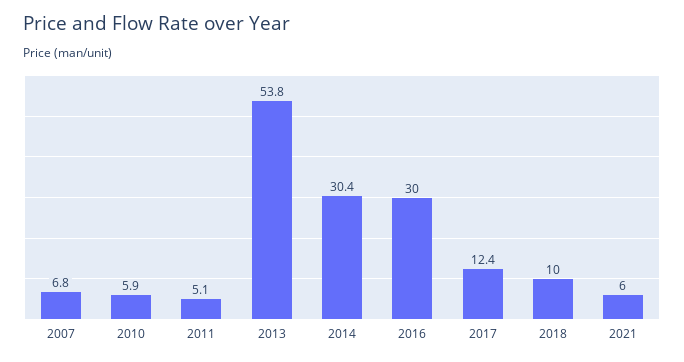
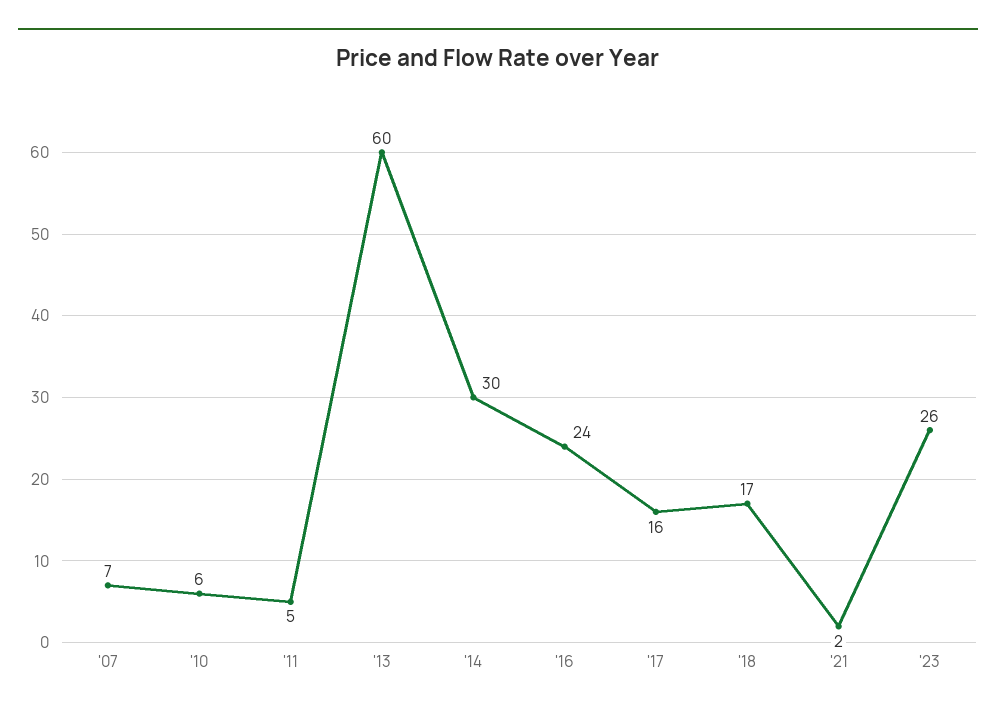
2013: 53.8 -> 60
2016: 30 -> 24
2017: 12.4 -> 16
2018: 10 -> 17
2021: 6 -> 2
'23: none -> 26

